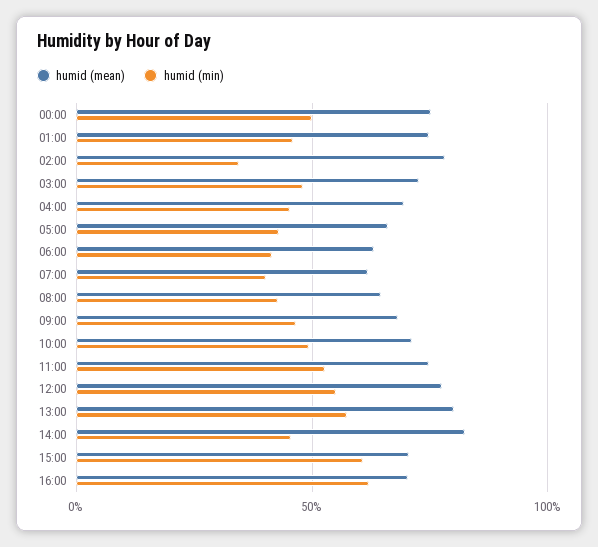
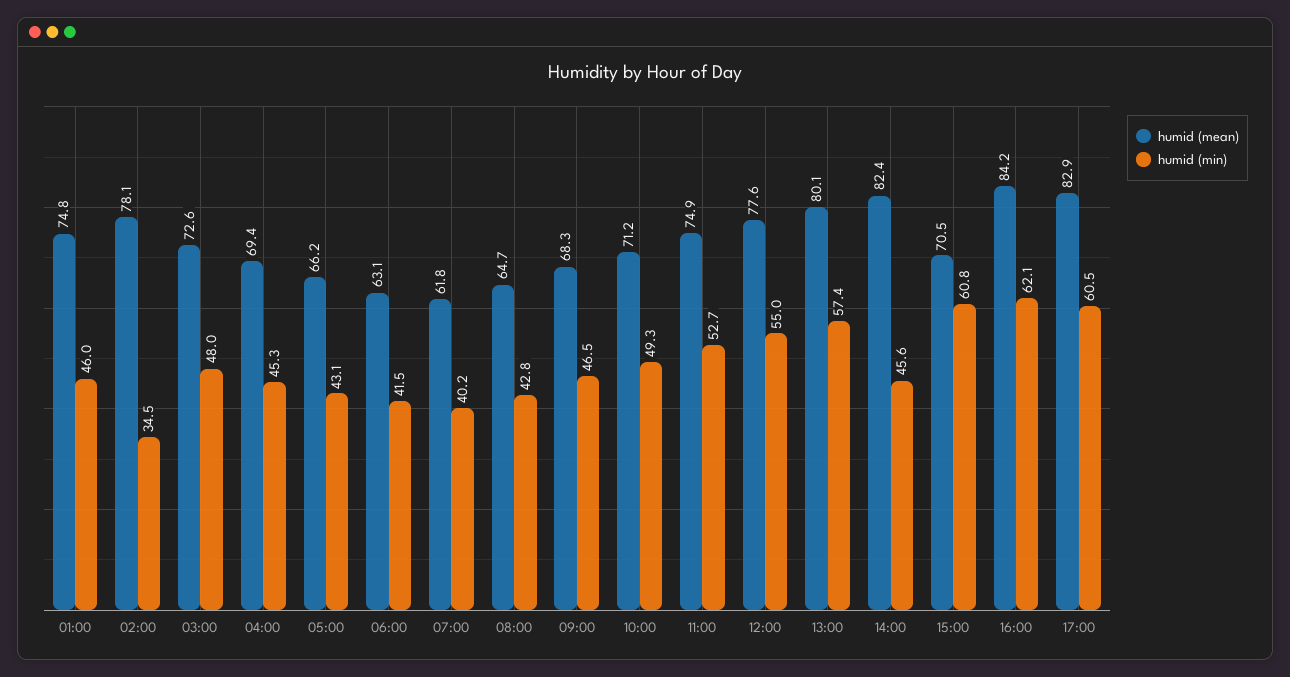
humid (mean), 00:00: 75 -> none
humid (min), 00:00: 50 -> none
humid (mean), 16:00: 70 -> 84.2
humid (mean), 17:00: none -> 82.9
humid (min), 17:00: none -> 60.5

